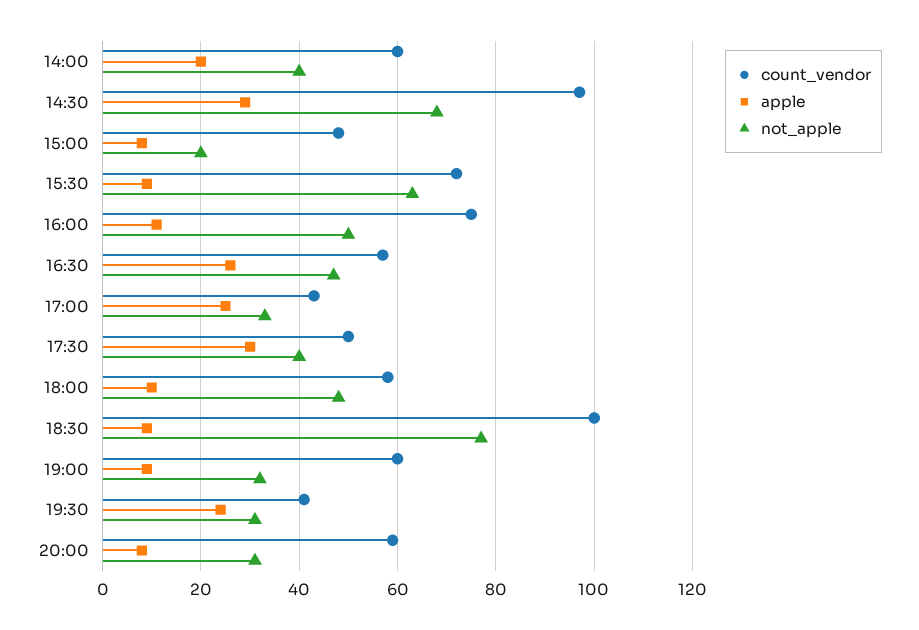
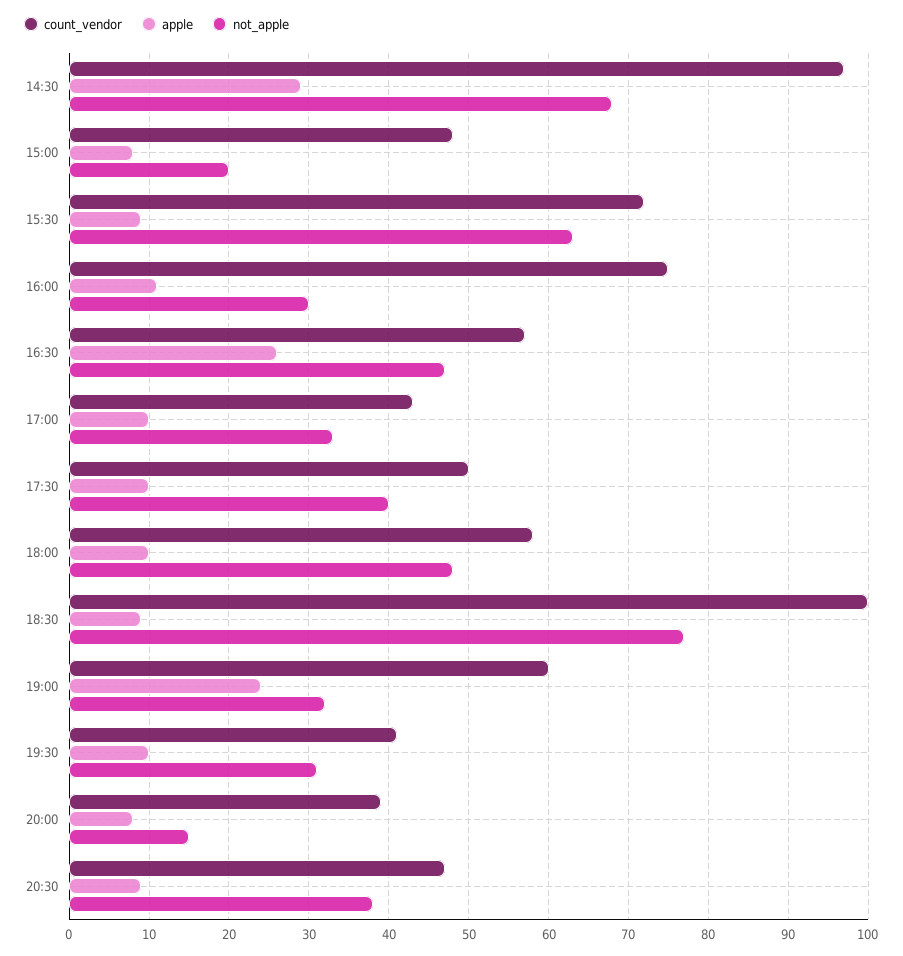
count_vendor, 14:00: 60 -> none
apple, 14:00: 20 -> none
not_apple, 14:00: 40 -> none
not_apple, 16:00: 50 -> 30
apple, 17:00: 25 -> 10
apple, 17:30: 30 -> 10
apple, 19:00: 10 -> 24
apple, 19:30: 25 -> 10
count_vendor, 20:00: 60 -> 39
not_apple, 20:00: 30 -> 15
count_vendor, 20:30: none -> 47
apple, 20:30: none -> 9
not_apple, 20:30: none -> 38

